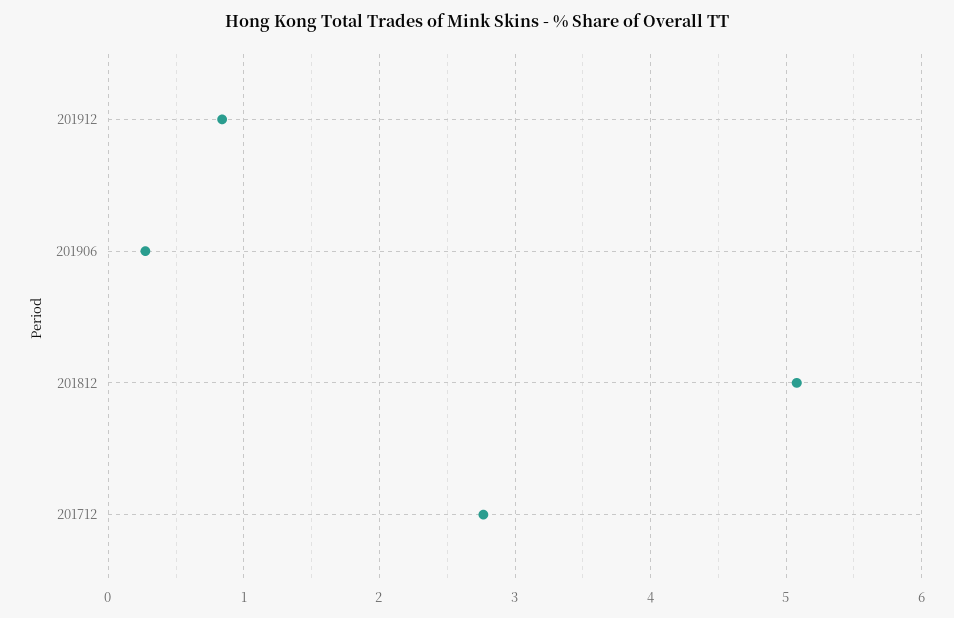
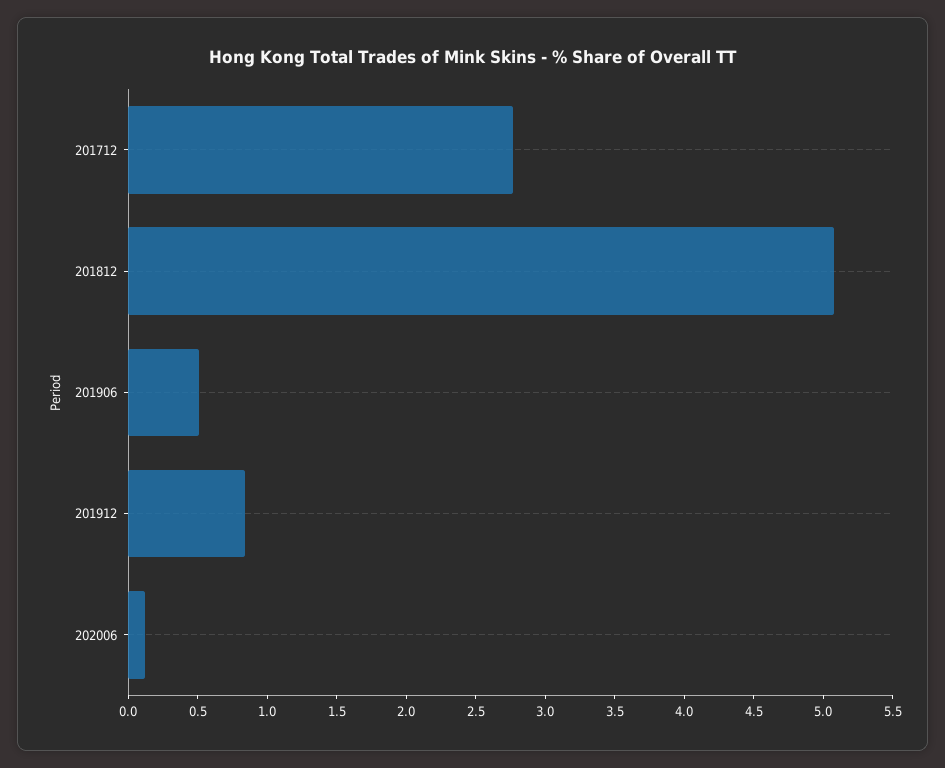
201906: 0.3 -> 0.5
202006: none -> 0.1

